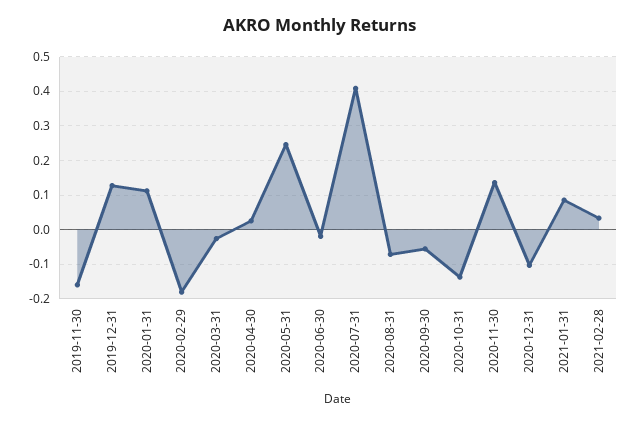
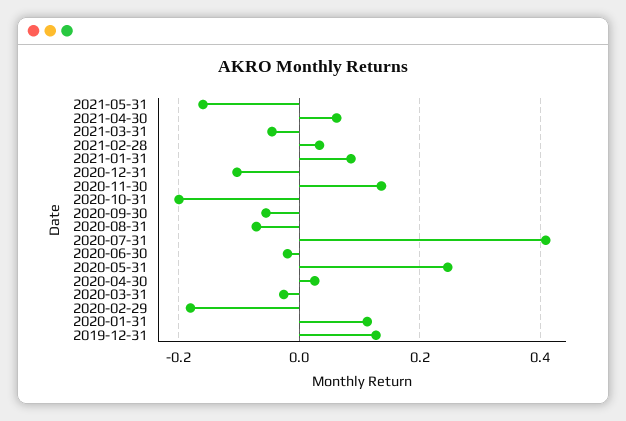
2019-11-30: -0.16 -> none
2020-10-31: -0.14 -> -0.2
2021-05-31: none -> -0.16
2021-04-30: none -> 0.06
2021-03-31: none -> -0.04

